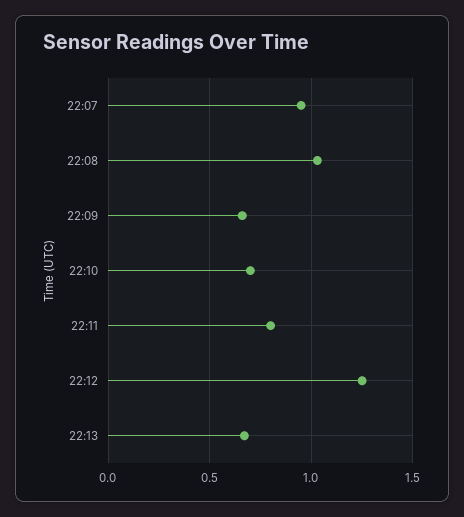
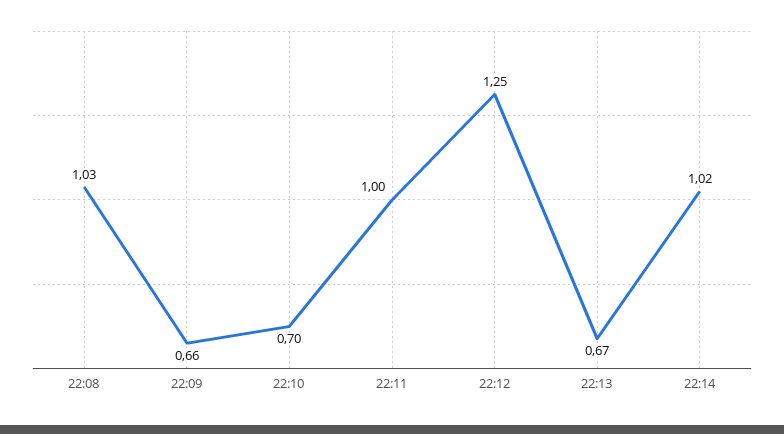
22:07: 0.95 -> none
22:11: 0.8 -> 1
22:14: none -> 1.02

